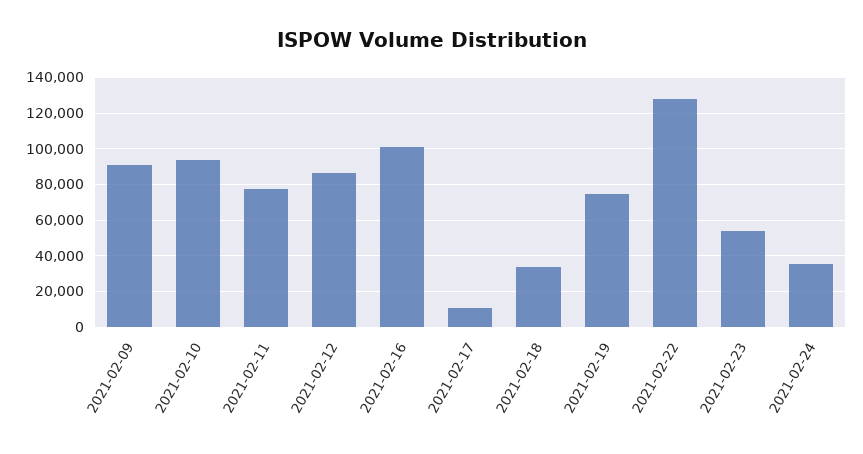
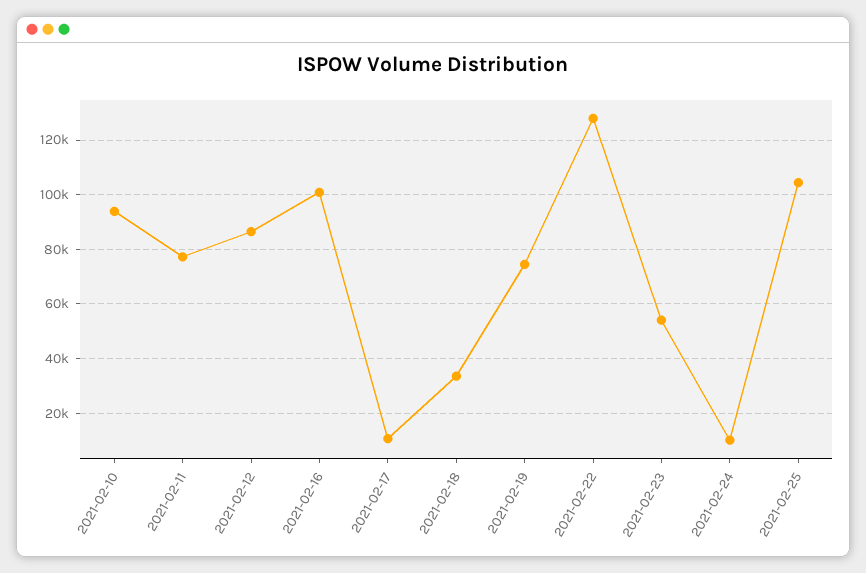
2021-02-09: 90000 -> none
2021-02-24: 35000 -> 10000
2021-02-25: none -> 105000

